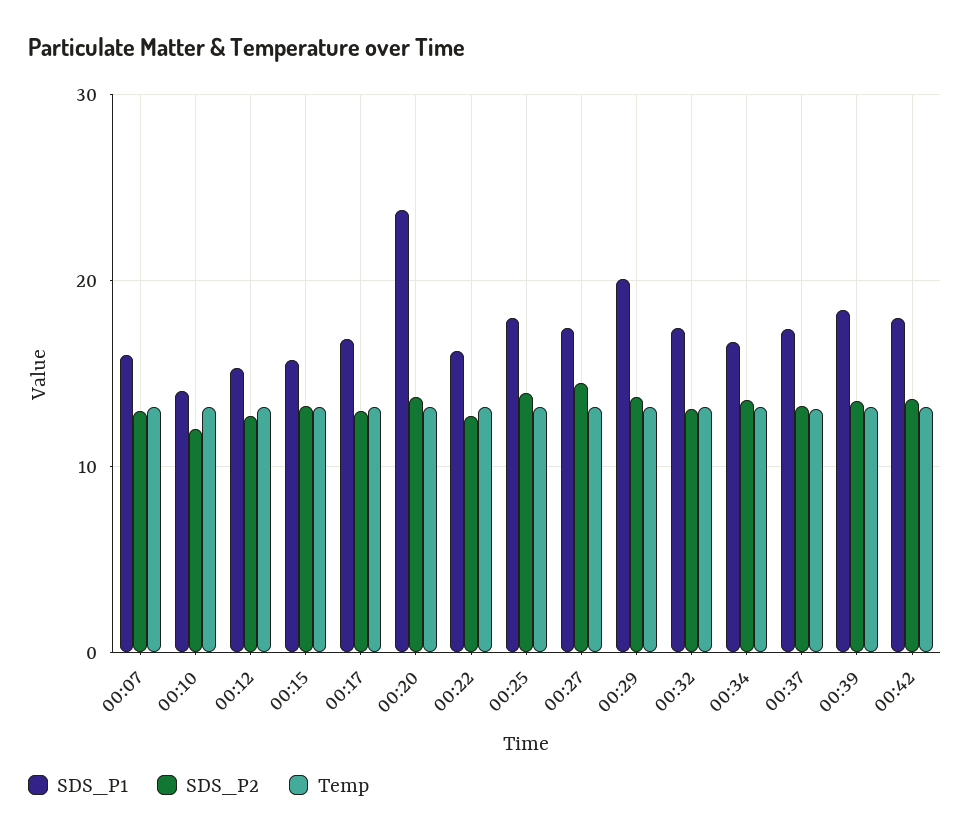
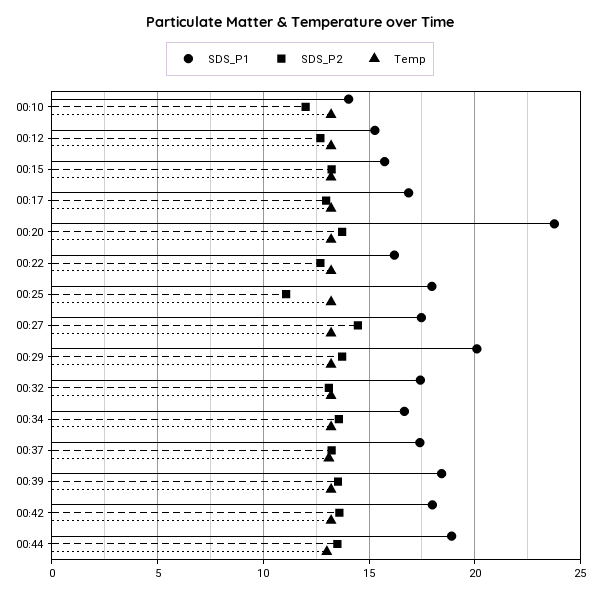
SDS_P1, 00:07: 16 -> none
SDS_P2, 00:07: 13 -> none
Temp, 00:07: 13 -> none
SDS_P2, 00:25: 14 -> 11
SDS_P1, 00:44: none -> 19
SDS_P2, 00:44: none -> 13.5
Temp, 00:44: none -> 13

